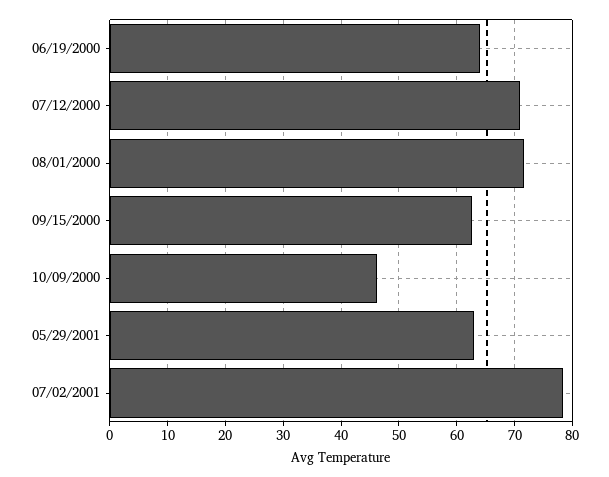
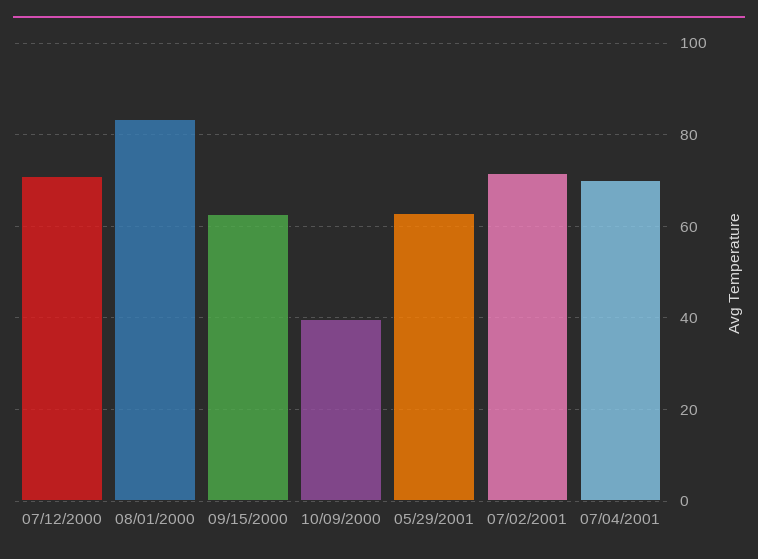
06/19/2000: 64 -> none
08/01/2000: 72 -> 84
10/09/2000: 46 -> 40
07/02/2001: 78 -> 72
07/04/2001: none -> 70

